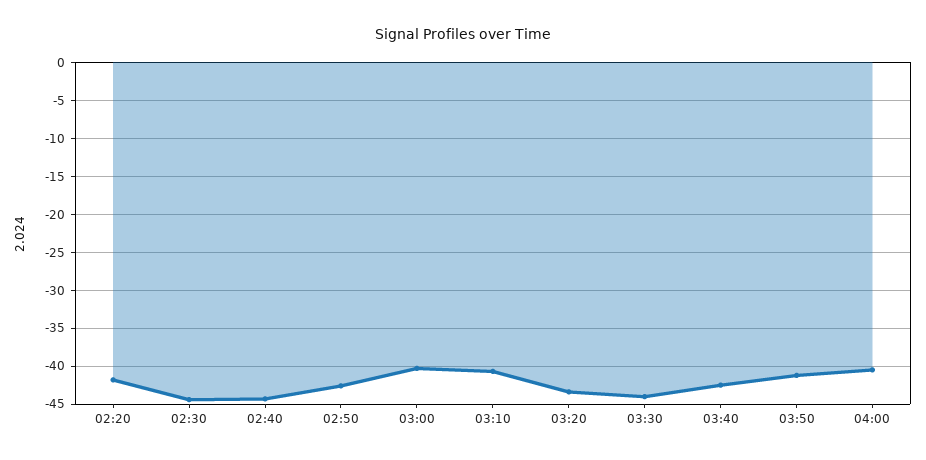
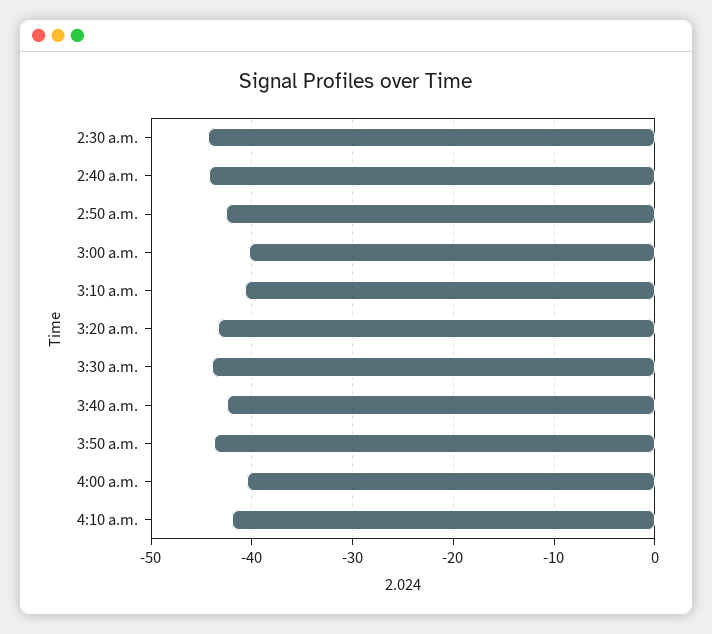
02:20: -42 -> none
03:50: -41 -> -44
4:10 a.m.: none -> -42

